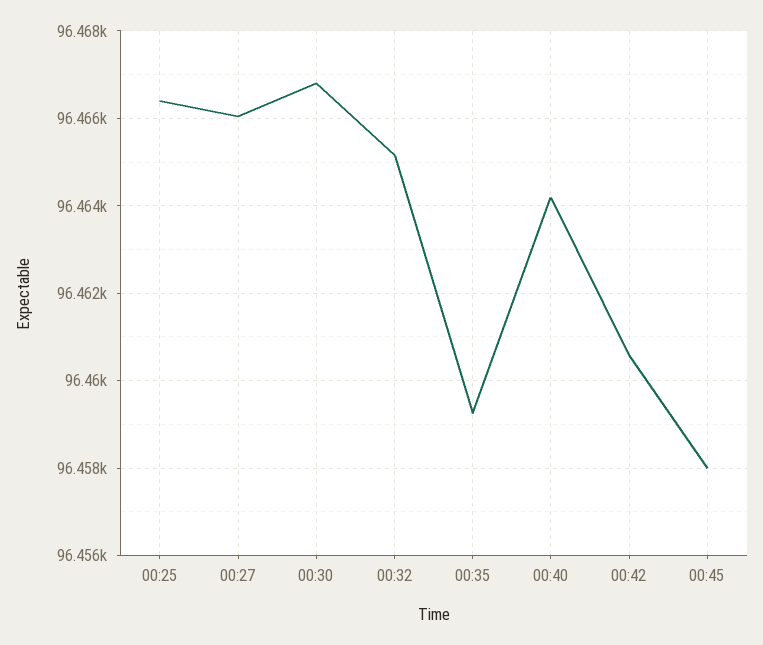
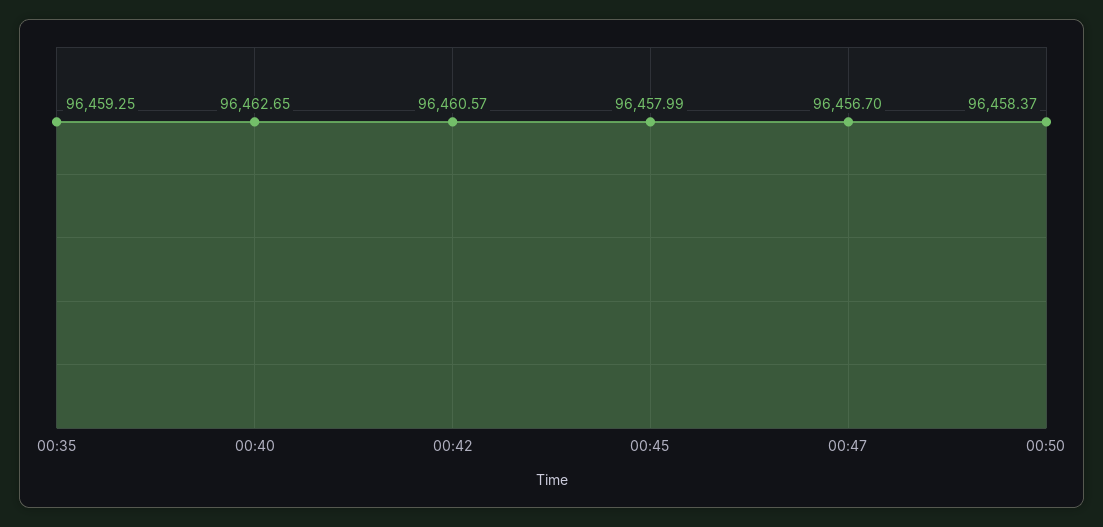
00:25: 96466.4 -> none
00:27: 96466 -> none
00:30: 96466.8 -> none
00:32: 96465.2 -> none
00:40: 96464.2 -> 96462.65
00:47: none -> 96456.7
00:50: none -> 96458.37

